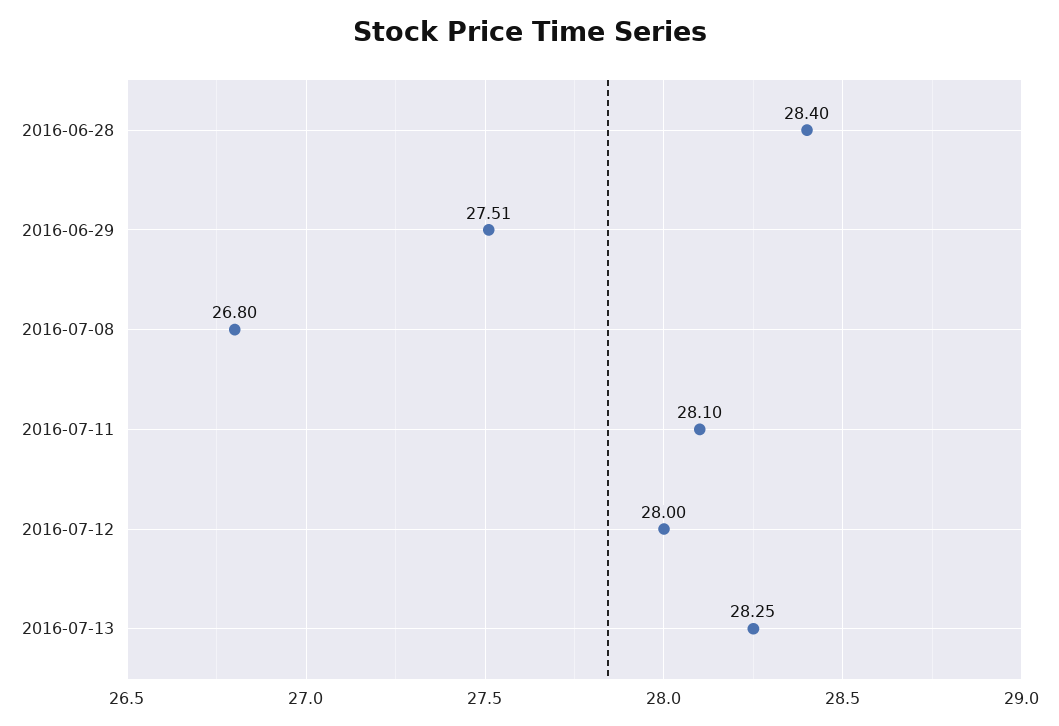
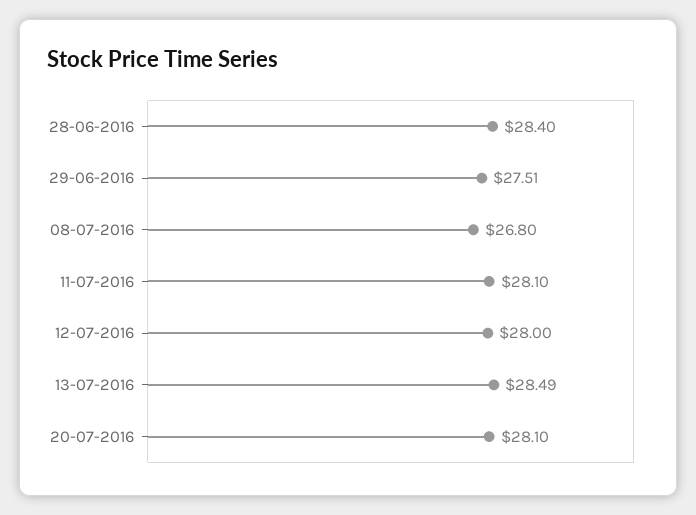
2016-07-13: 28.25 -> 28.49
20-07-2016: none -> 28.1

